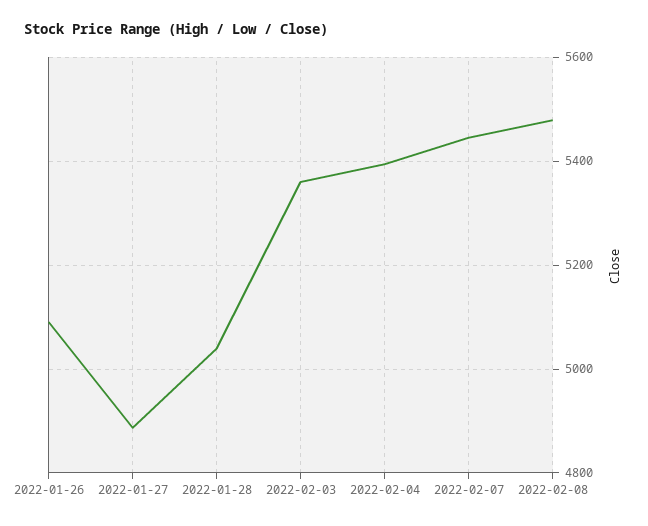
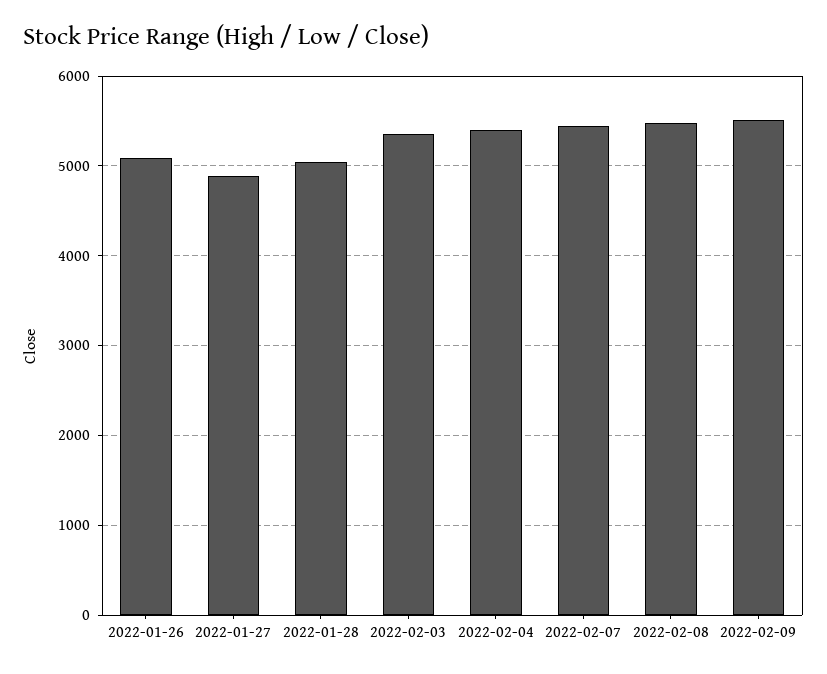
2022-02-09: none -> 5500

